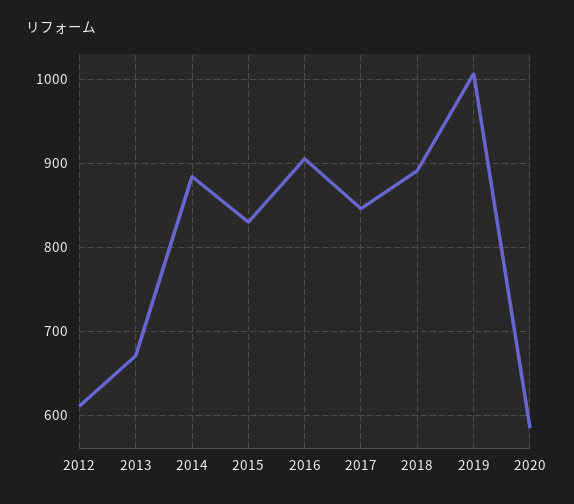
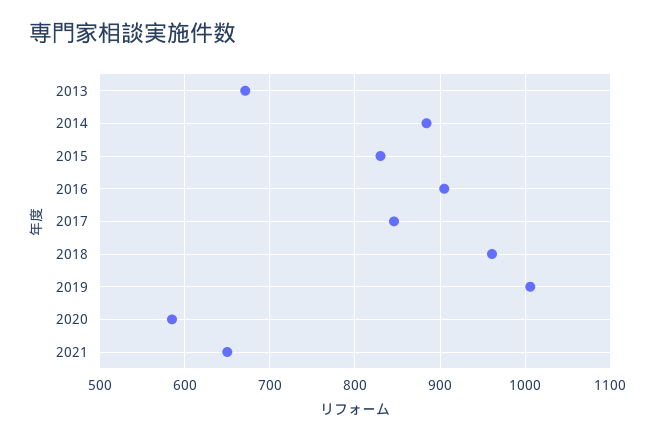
2012: 610 -> none
2018: 890 -> 960
2021: none -> 650

